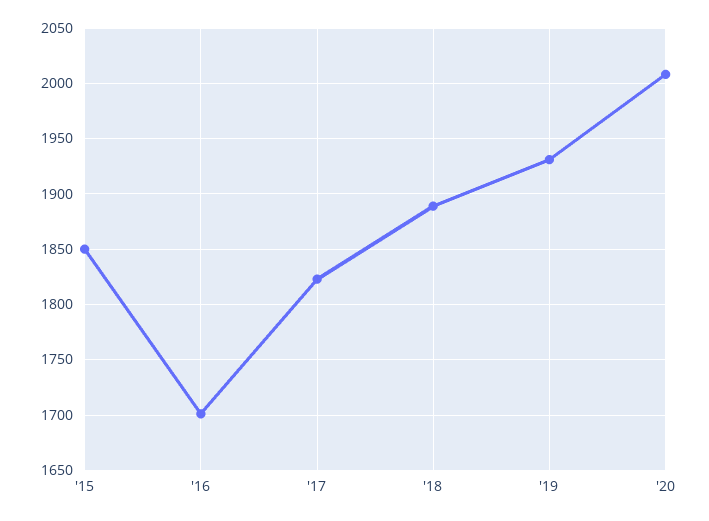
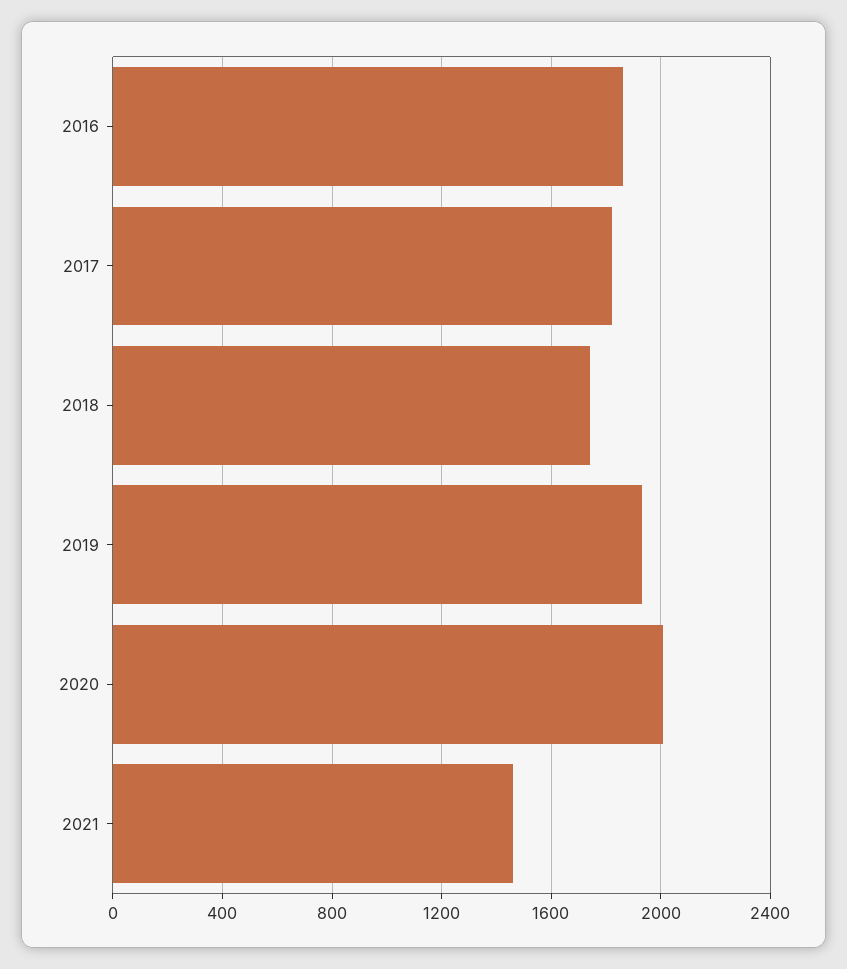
'15: 1850 -> none
'16: 1700 -> 1850
'18: 1890 -> 1750
2021: none -> 1450

